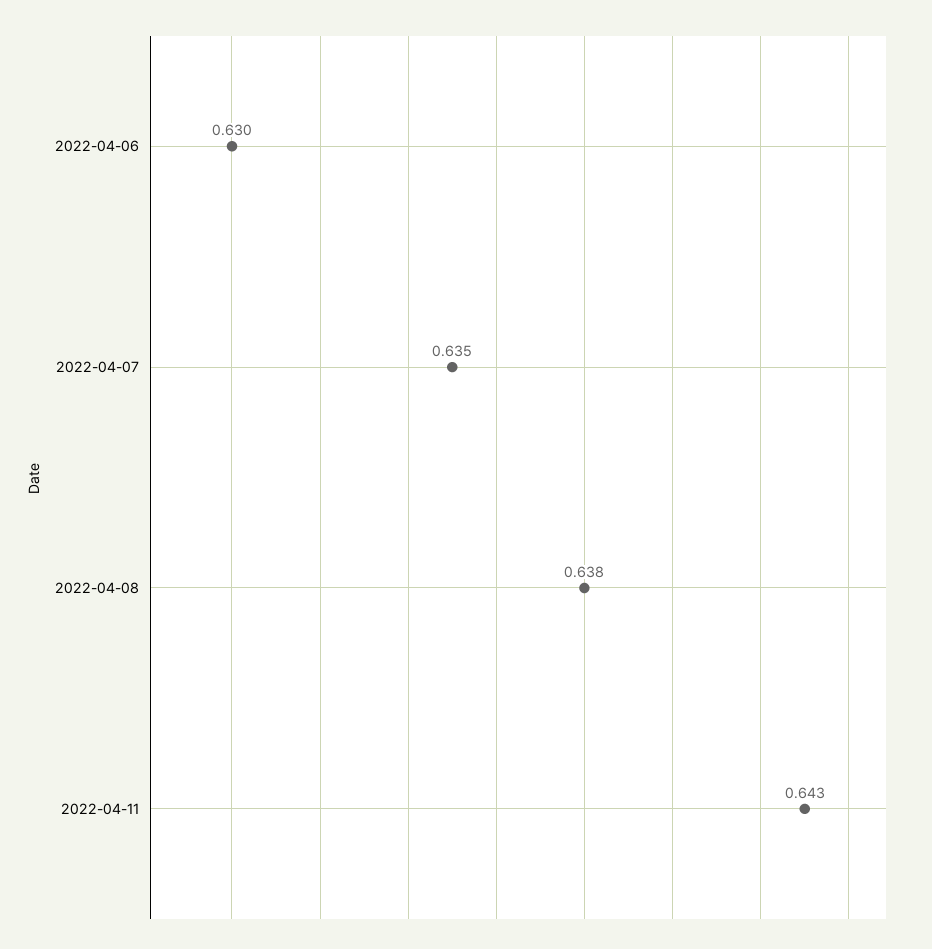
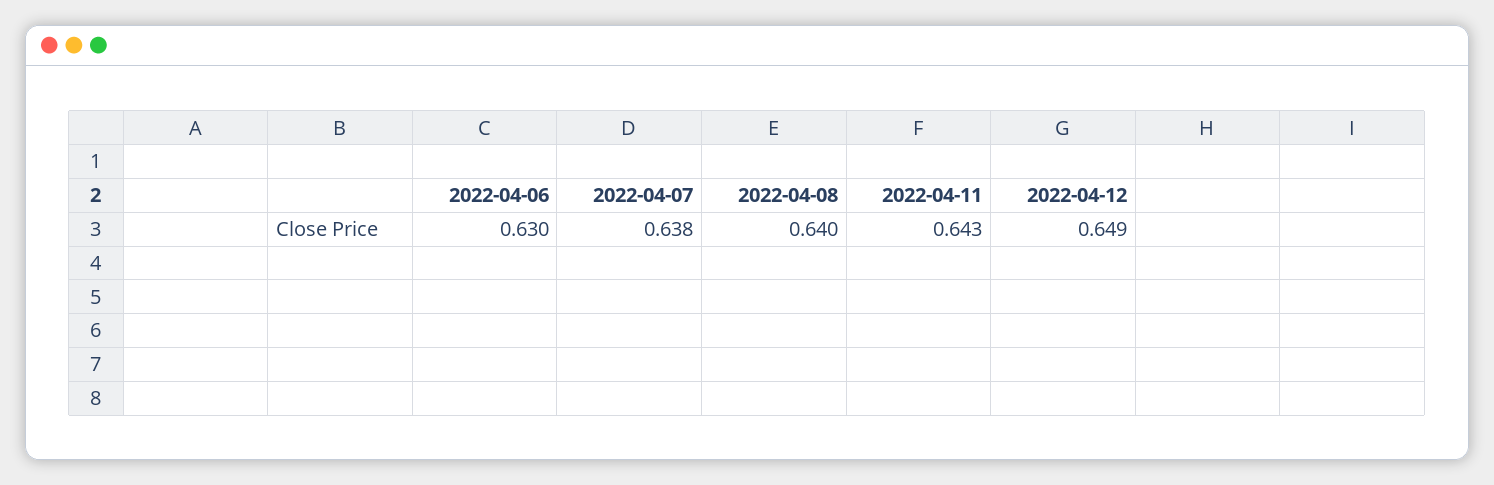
2022-04-07: 0.635 -> 0.638
2022-04-08: 0.638 -> 0.64
2022-04-12: none -> 0.649

